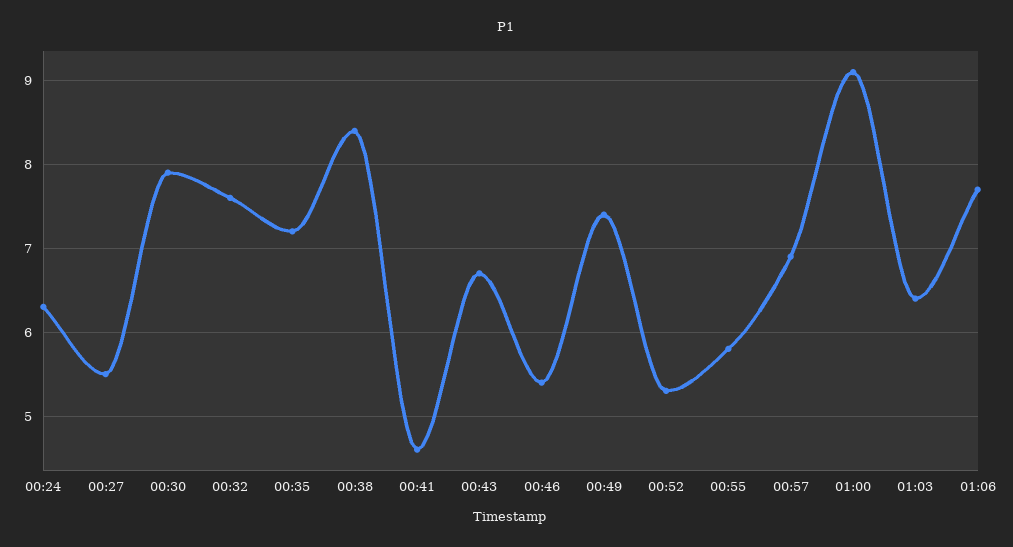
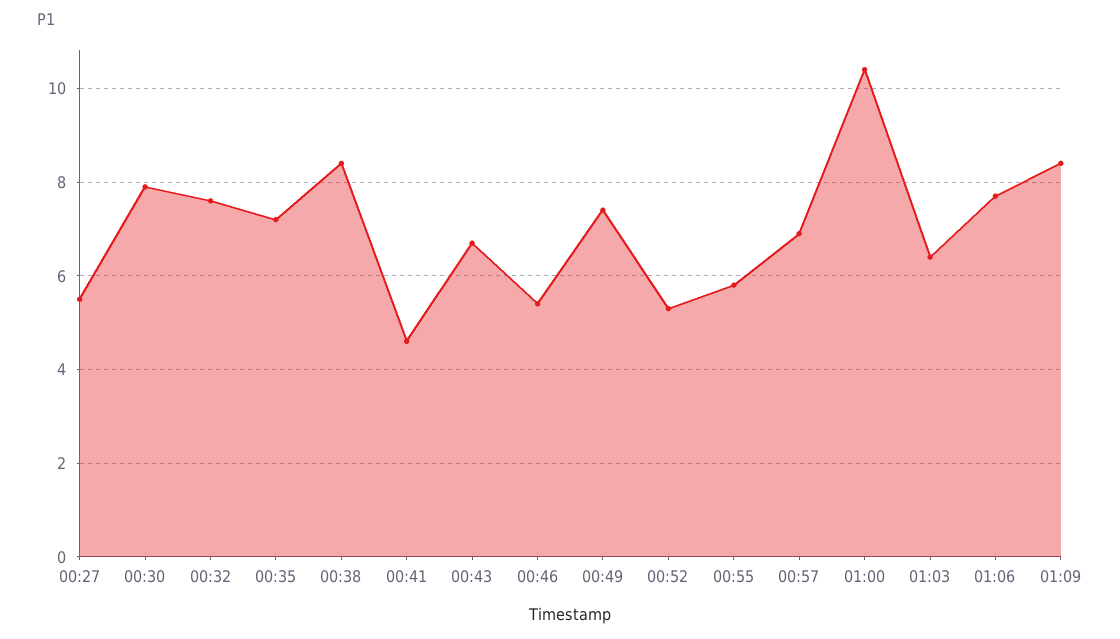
00:24: 6.3 -> none
01:00: 9.1 -> 10.5
01:09: none -> 8.5

